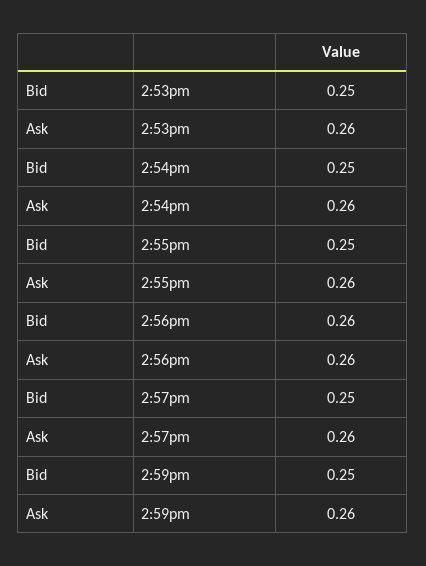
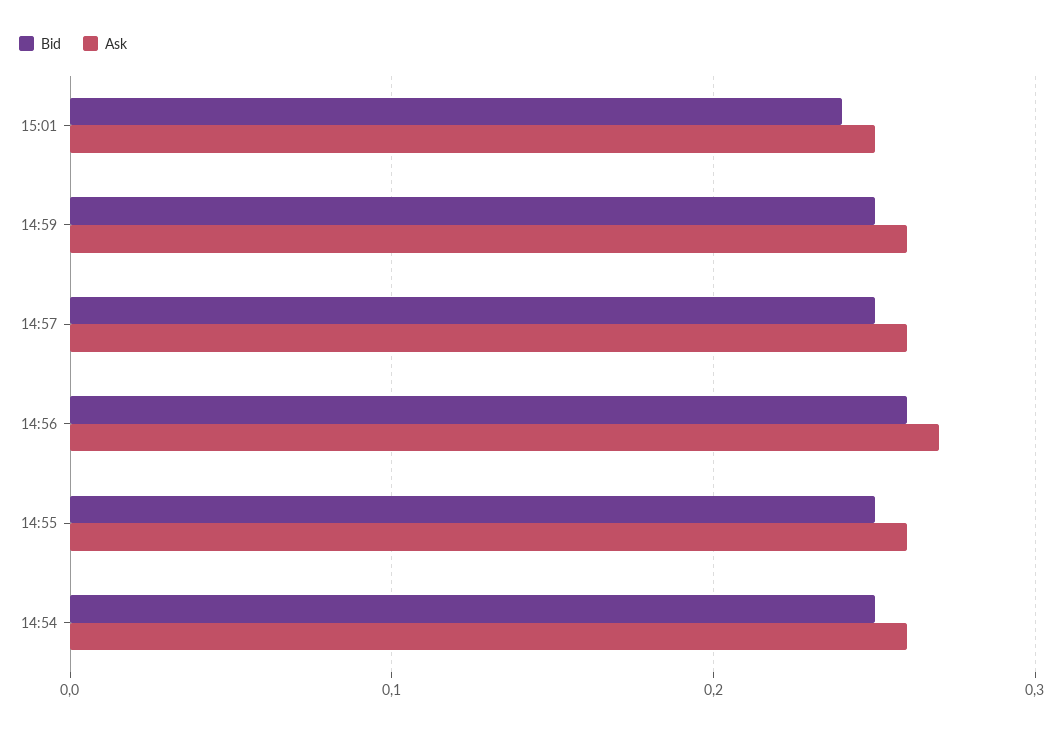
Bid, 2:53pm: 0.25 -> none
Ask, 2:53pm: 0.26 -> none
Ask, 2:56pm: 0.26 -> 0.27
Bid, 15:01: none -> 0.24
Ask, 15:01: none -> 0.25

